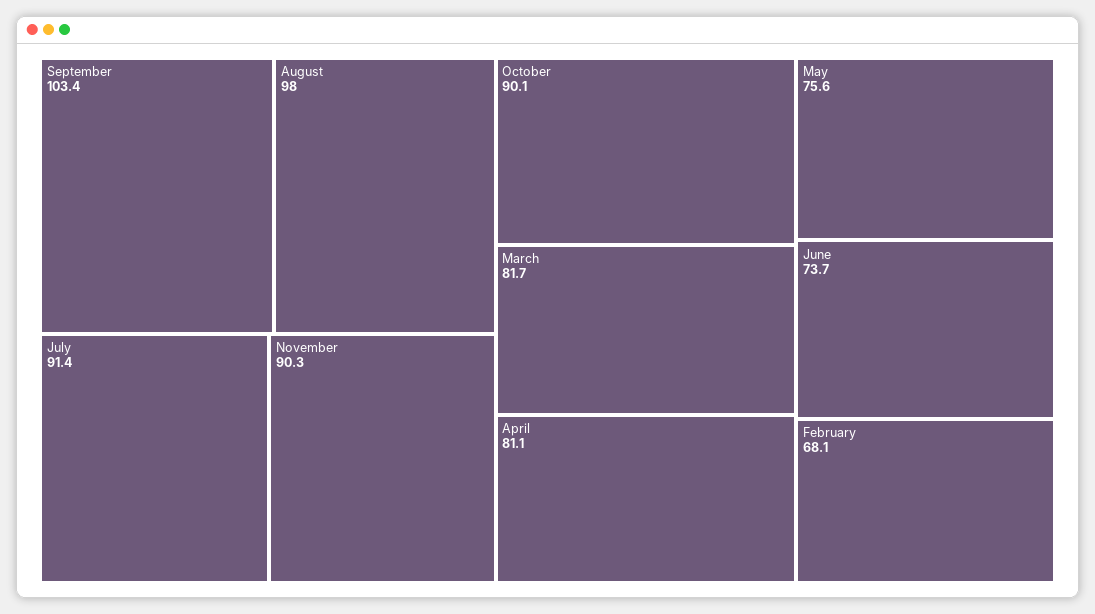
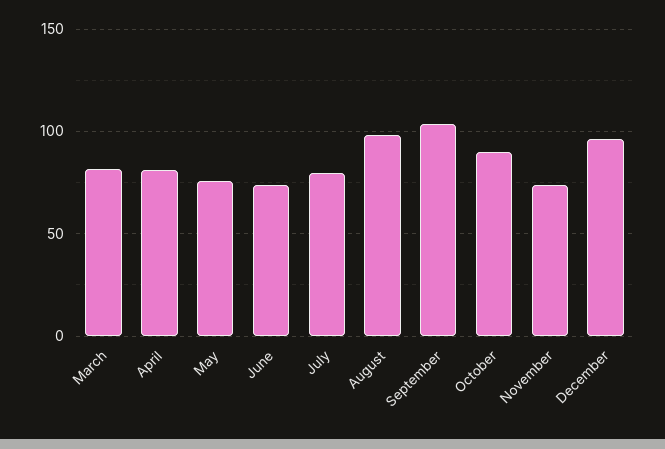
July: 91.4 -> 80
November: 90.3 -> 75
February: 68.1 -> none
December: none -> 95

